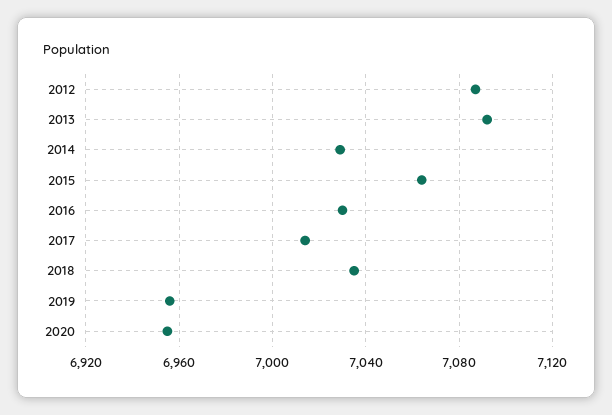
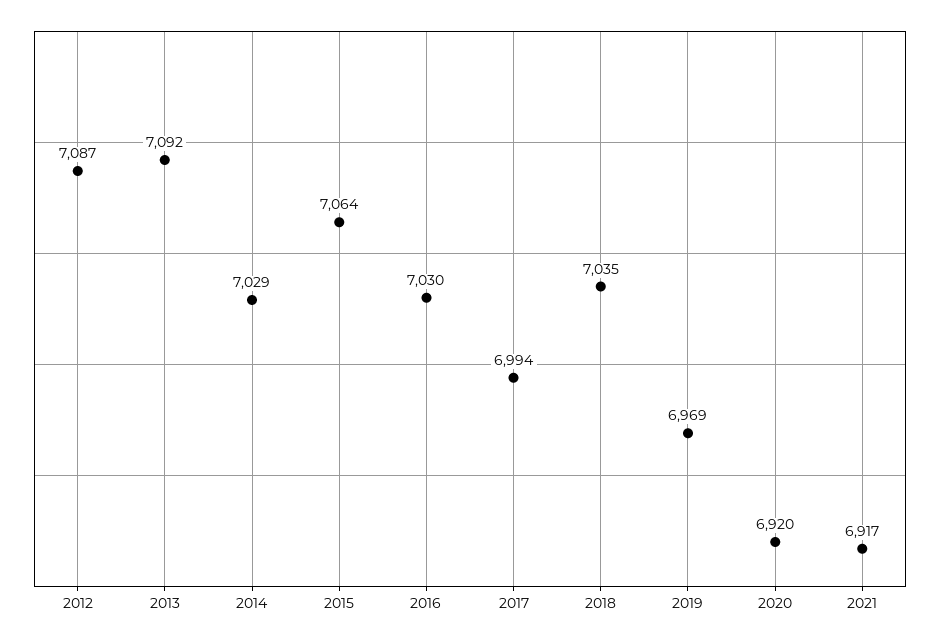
2017: 7015 -> 6994
2019: 6955 -> 6969
2020: 6955 -> 6920
2021: none -> 6917

